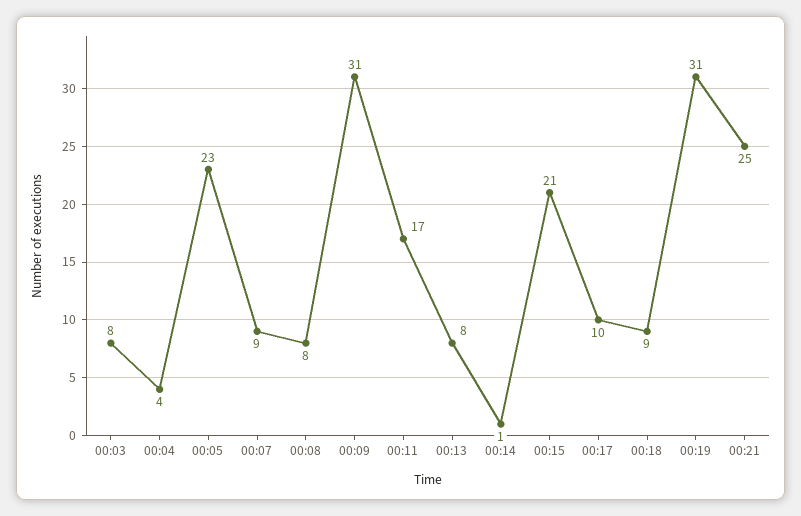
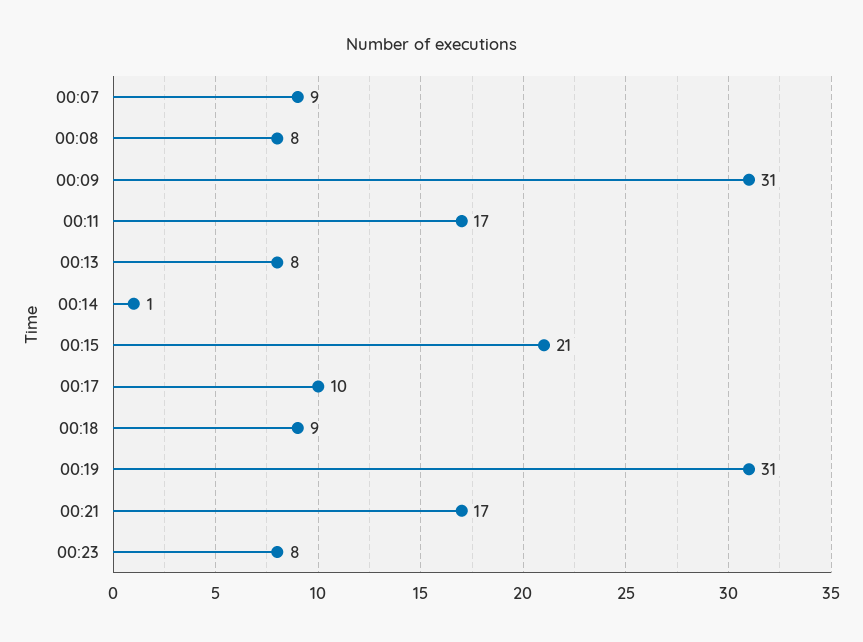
00:03: 8 -> none
00:04: 4 -> none
00:05: 23 -> none
00:21: 25 -> 17
00:23: none -> 8

